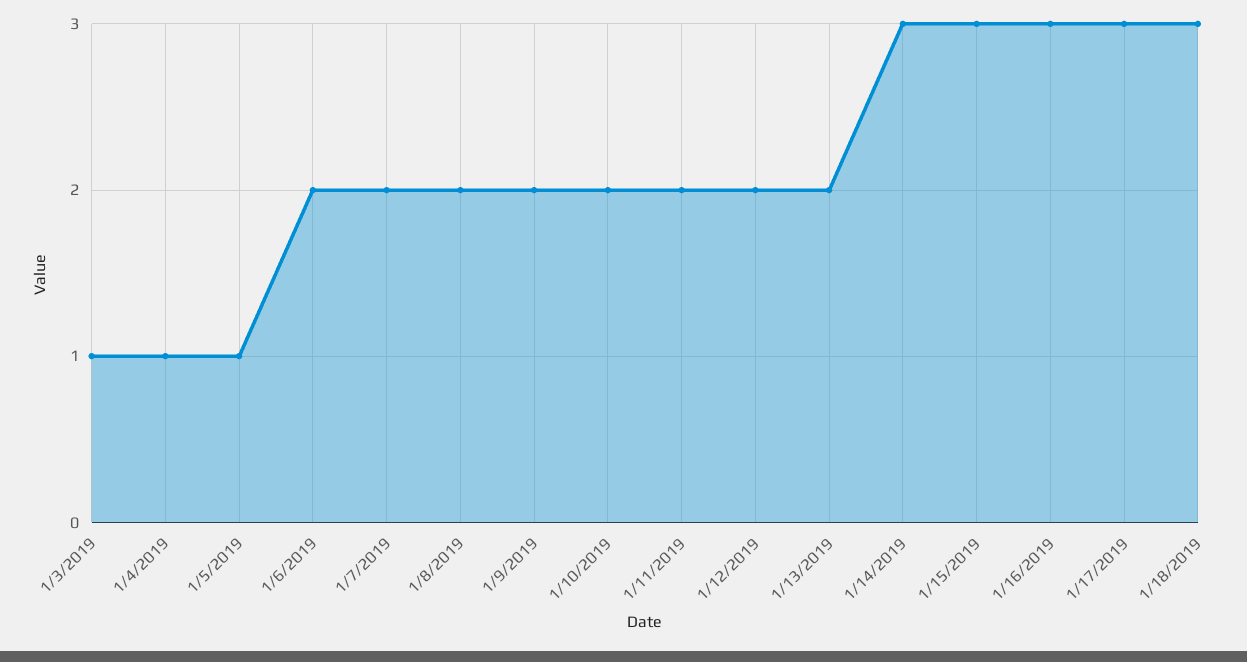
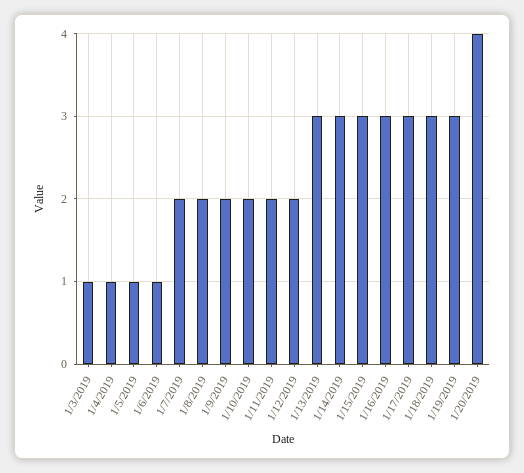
1/6/2019: 2 -> 1
1/13/2019: 2 -> 3
1/19/2019: none -> 3
1/20/2019: none -> 4

